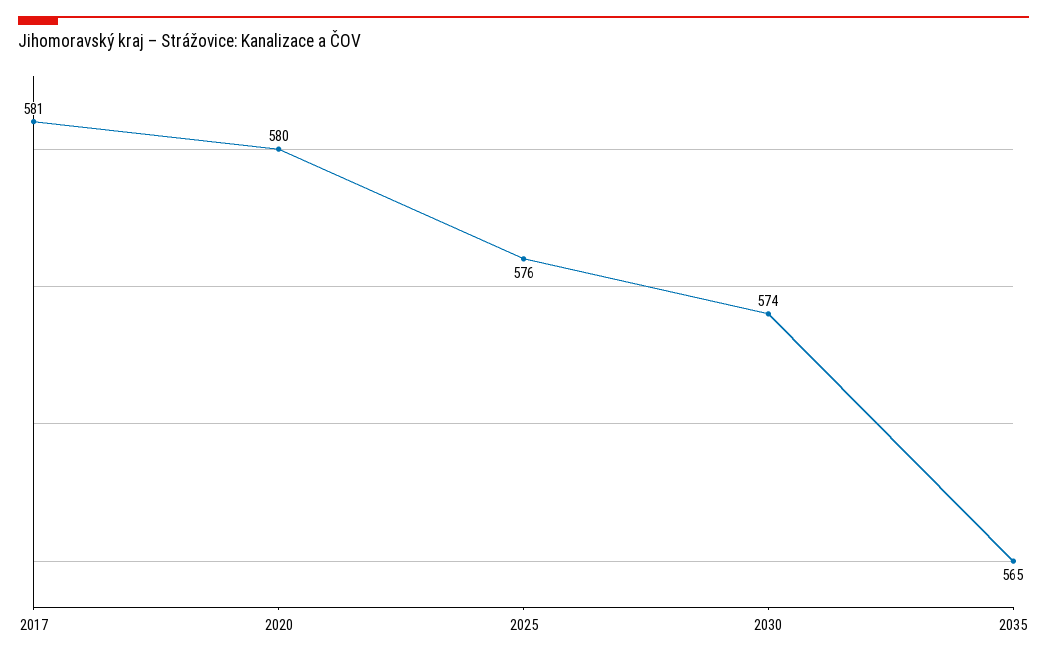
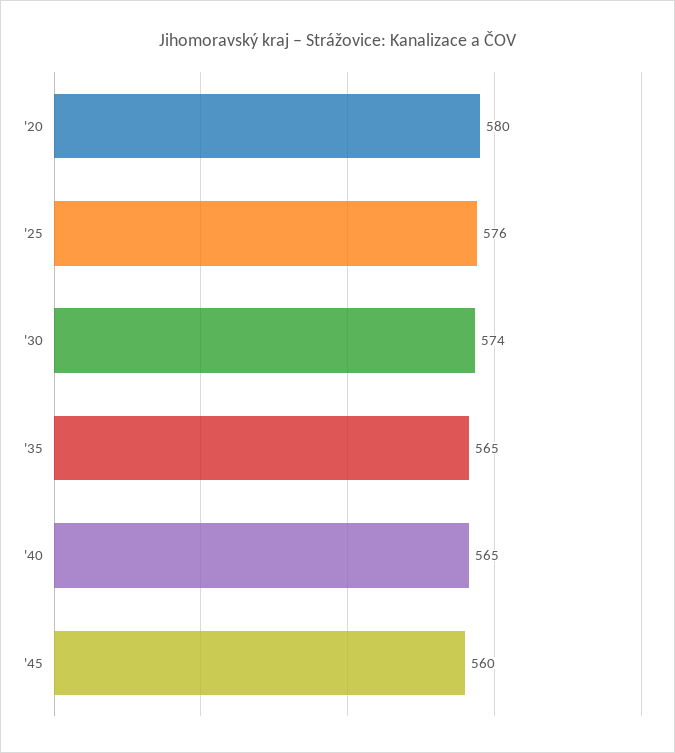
2017: 581 -> none
'40: none -> 565
'45: none -> 560

